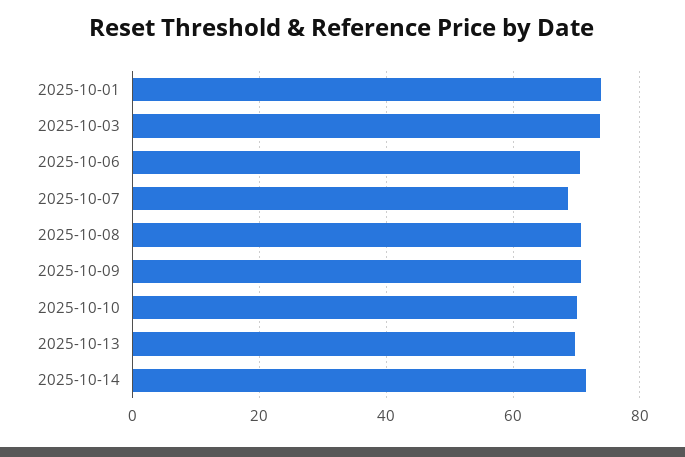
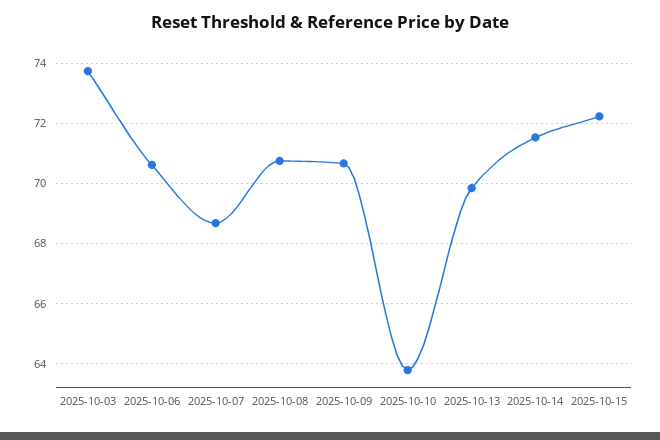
2025-10-01: 74 -> none
2025-10-10: 70 -> 63.8
2025-10-15: none -> 72.2

